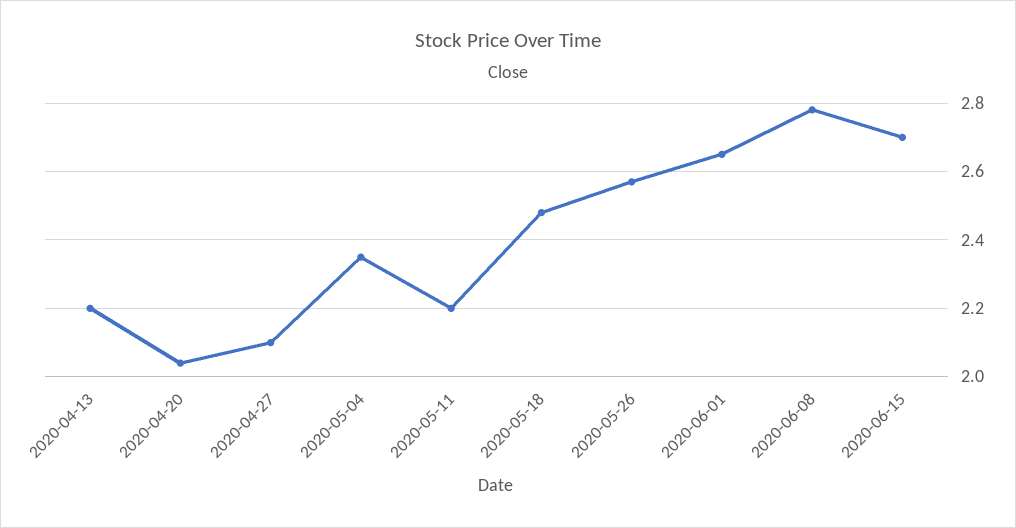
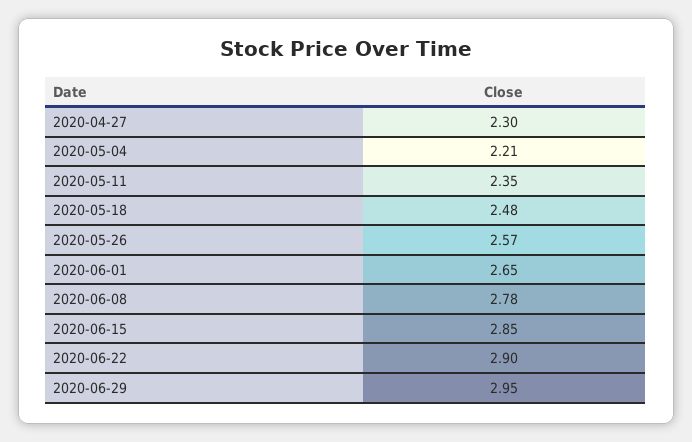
2020-04-13: 2.2 -> none
2020-04-20: 2.05 -> none
2020-04-27: 2.1 -> 2.3
2020-05-04: 2.35 -> 2.21
2020-05-11: 2.2 -> 2.35
2020-06-15: 2.7 -> 2.85
2020-06-22: none -> 2.9
2020-06-29: none -> 2.95

